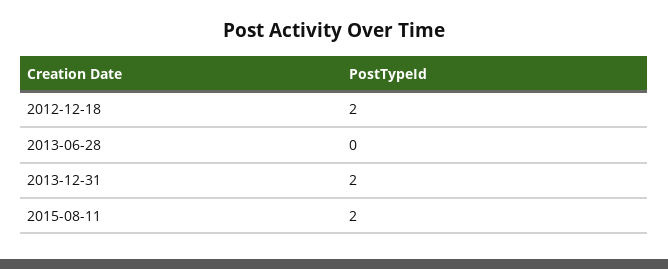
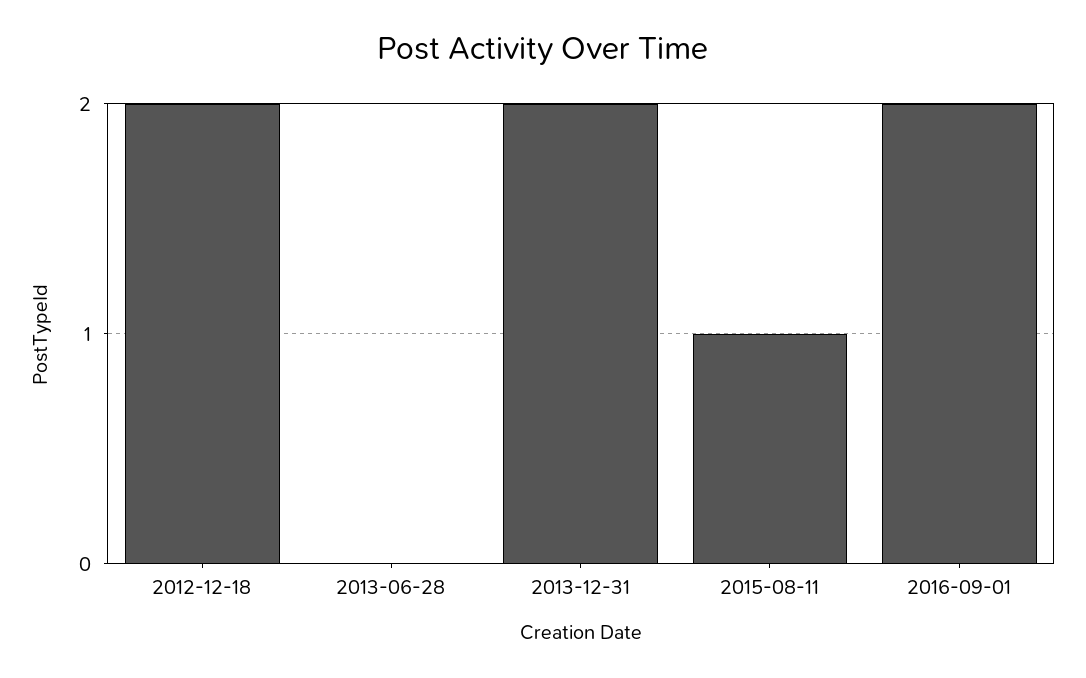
2015-08-11: 2 -> 1
2016-09-01: none -> 2

